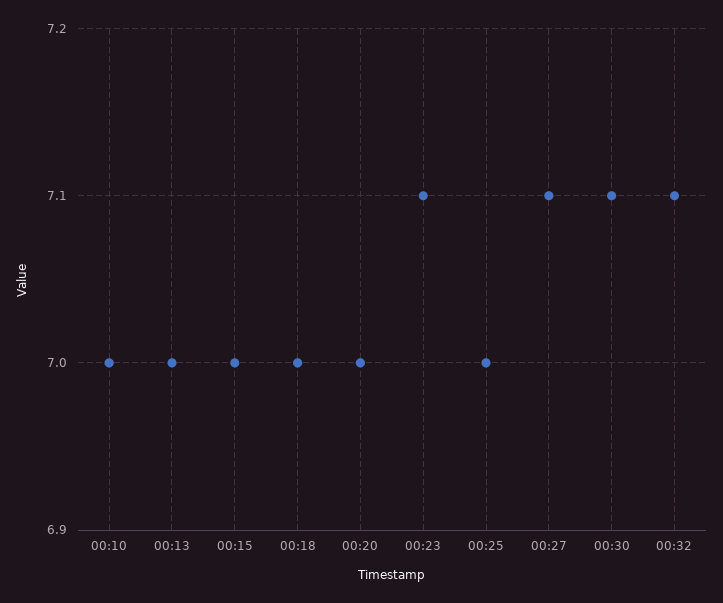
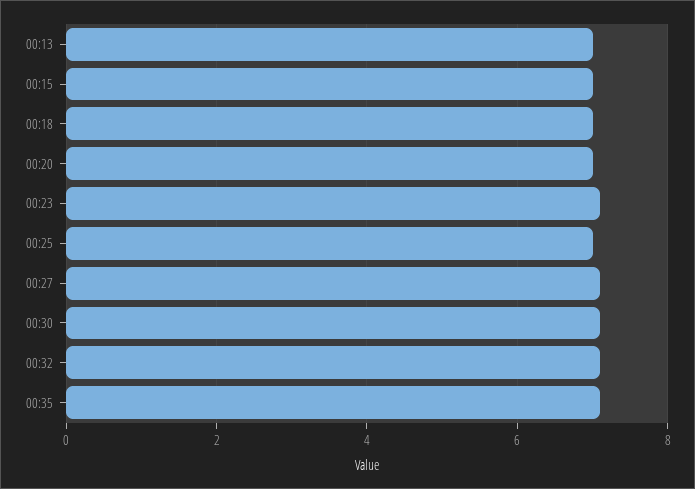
00:10: 7 -> none
00:35: none -> 7

